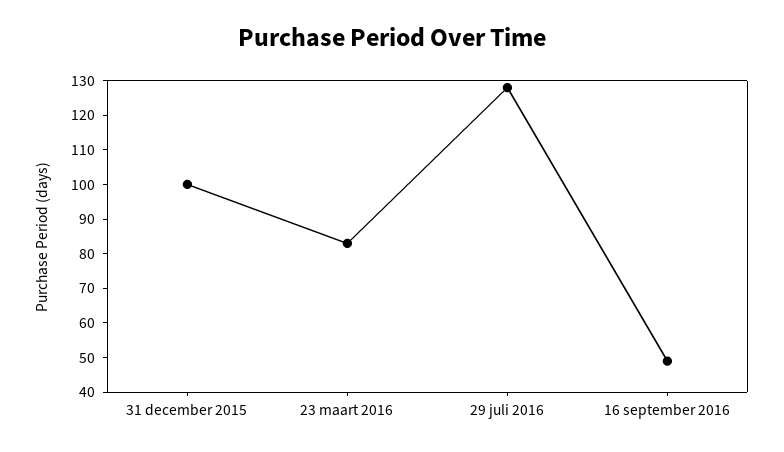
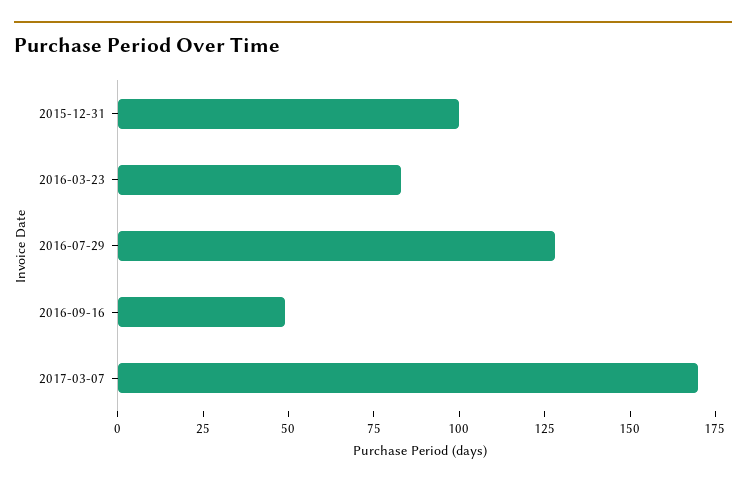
2017-03-07: none -> 170

